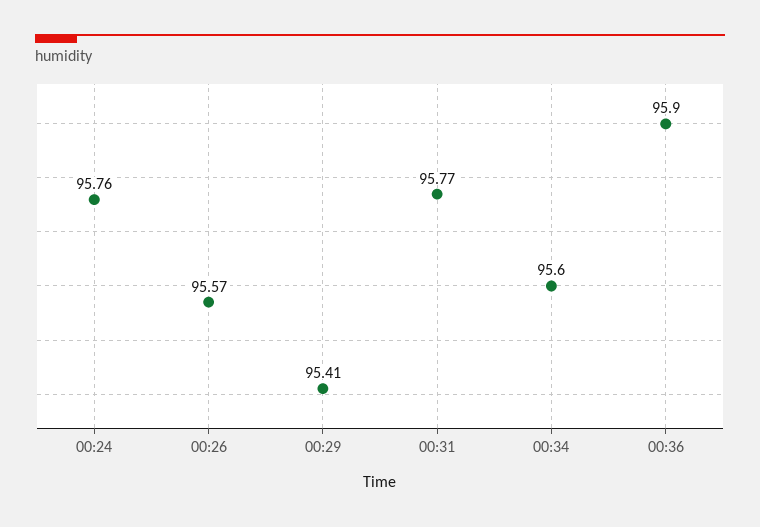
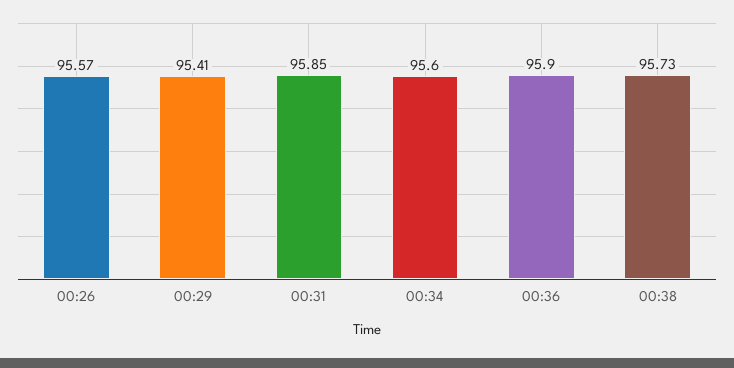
00:24: 95.76 -> none
00:31: 95.77 -> 95.85
00:38: none -> 95.73

